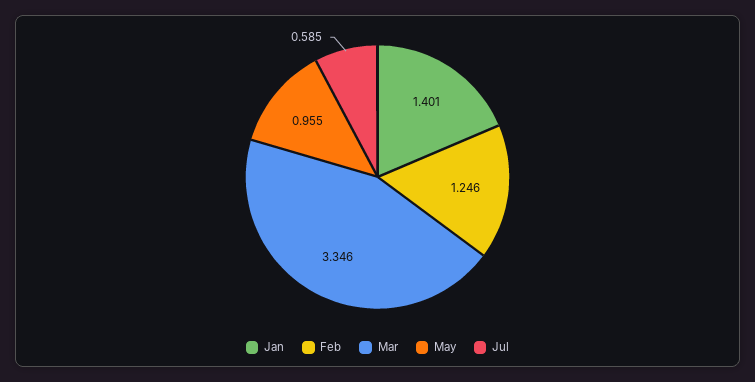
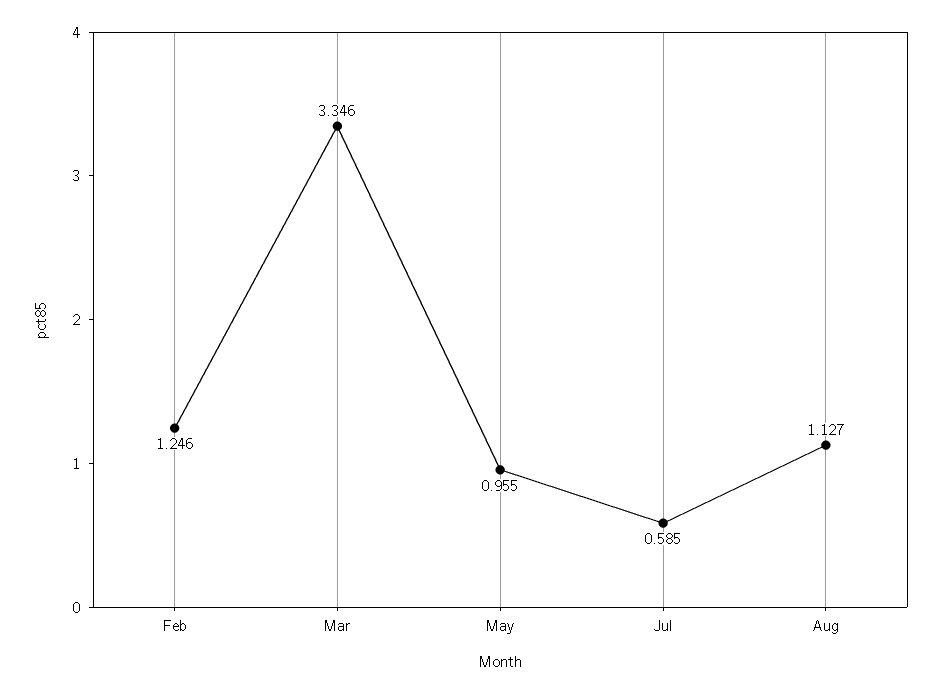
Jan: 1.401 -> none
Aug: none -> 1.127

